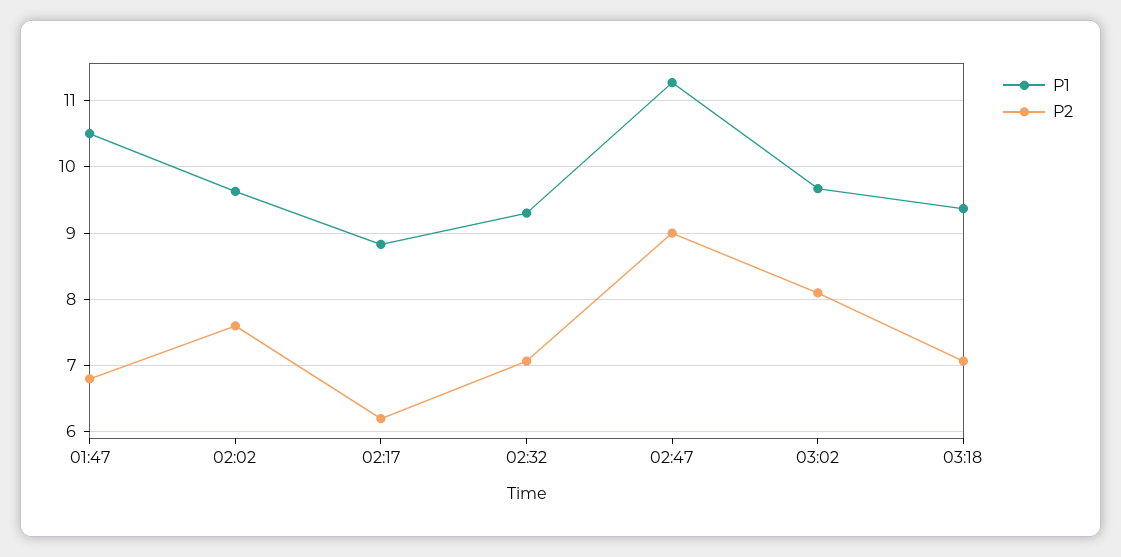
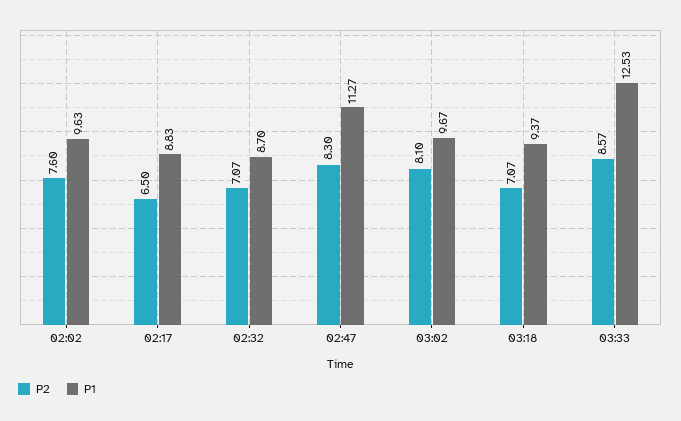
P1, 01:47: 10.5 -> none
P2, 01:47: 6.8 -> none
P2, 02:17: 6.2 -> 6.5
P1, 02:32: 9.3 -> 8.7
P2, 02:47: 9 -> 8.3
P2, 03:33: none -> 8.57
P1, 03:33: none -> 12.53

